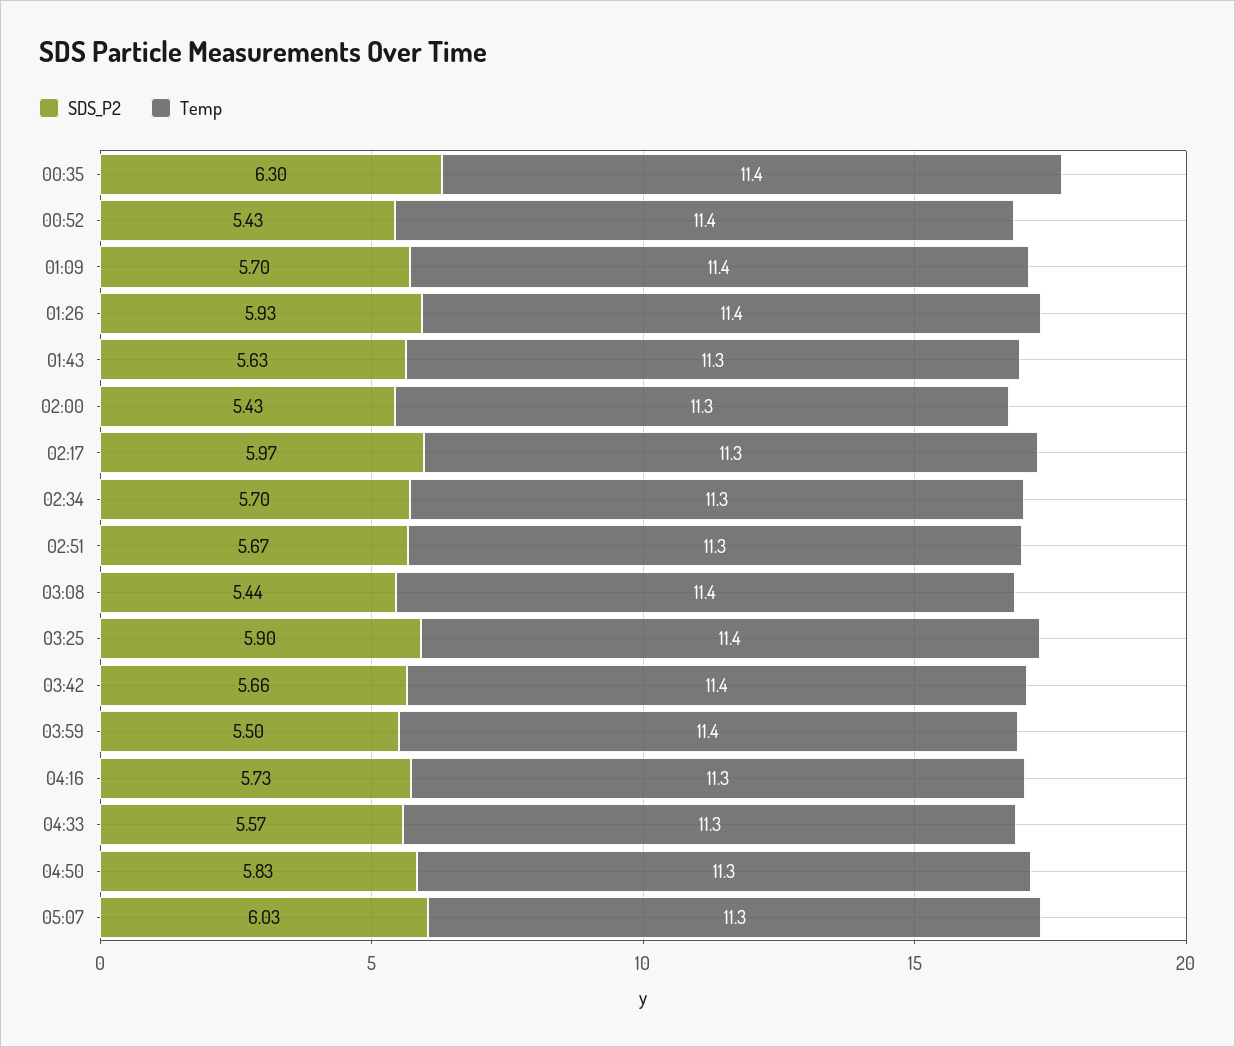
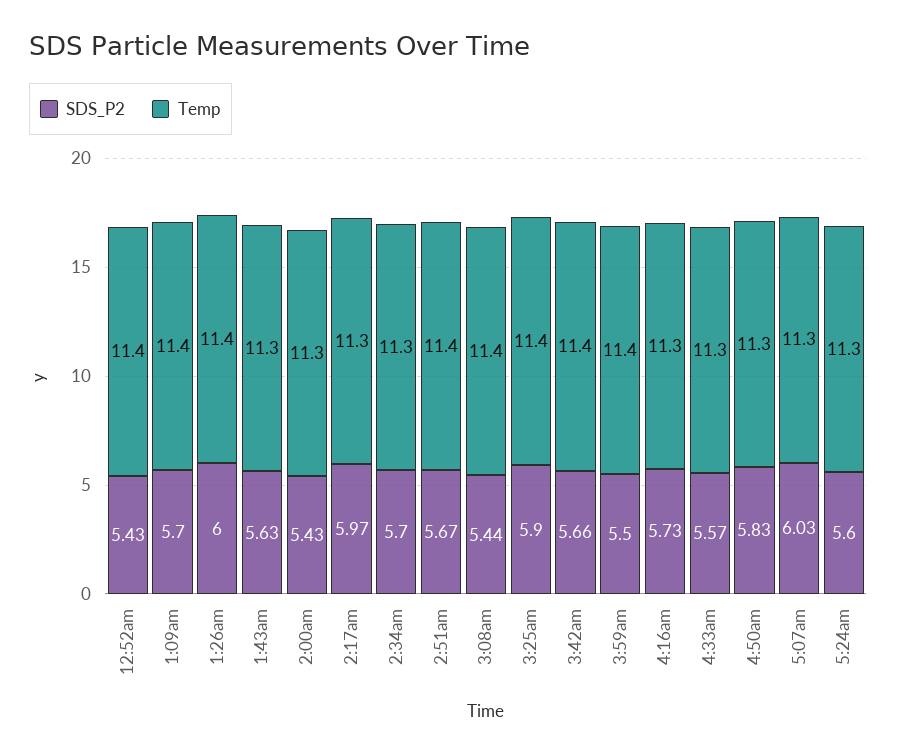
SDS_P2, 00:35: 6.3 -> none
Temp, 00:35: 11.4 -> none
SDS_P2, 01:26: 5.93 -> 6
Temp, 02:51: 11.3 -> 11.4
SDS_P2, 5:24am: none -> 5.6
Temp, 5:24am: none -> 11.3

